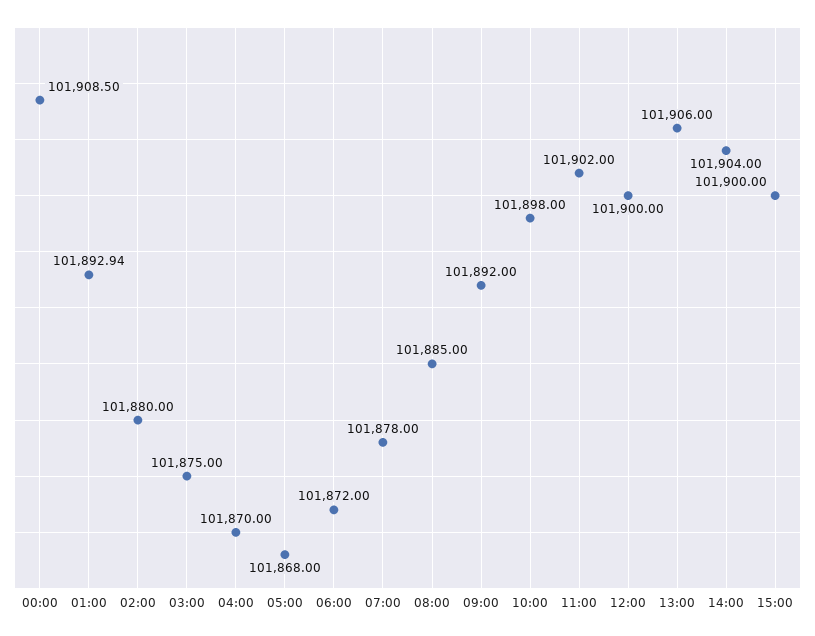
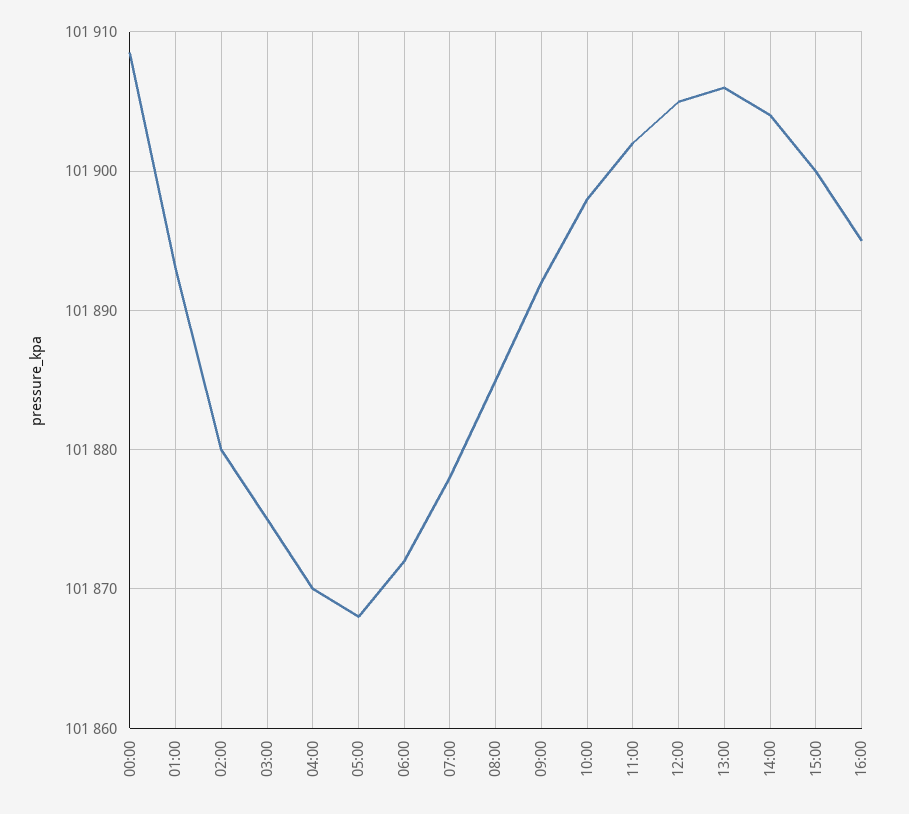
12:00: 101900 -> 101905
16:00: none -> 101895

